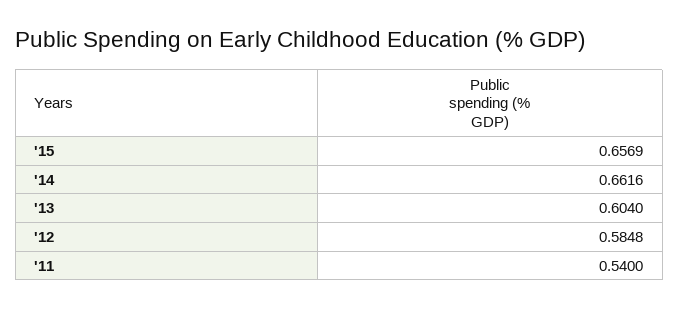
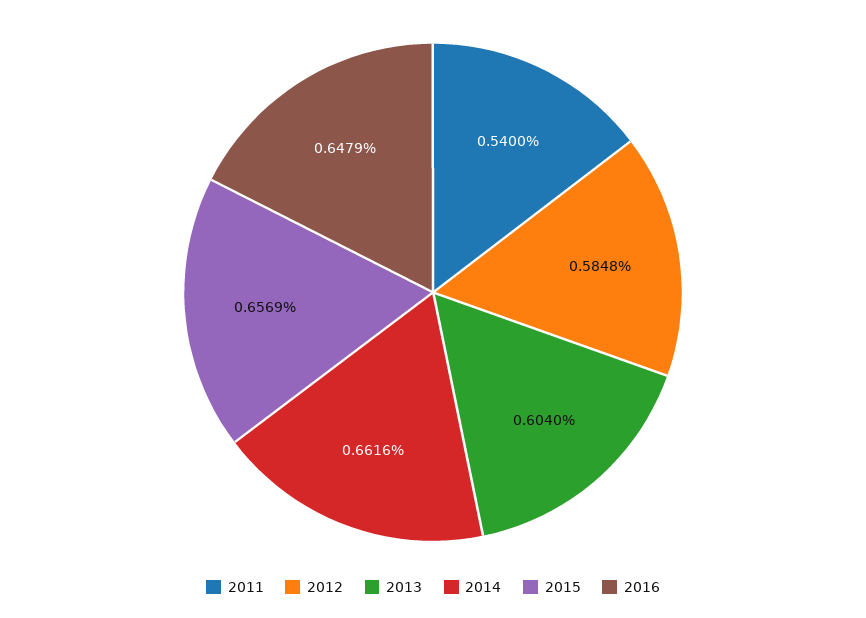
2016: none -> 0.6479

